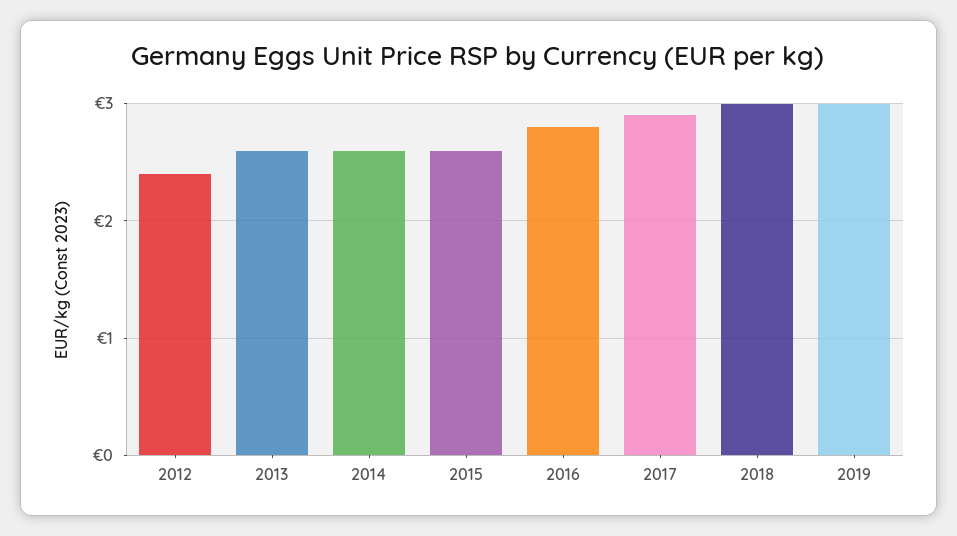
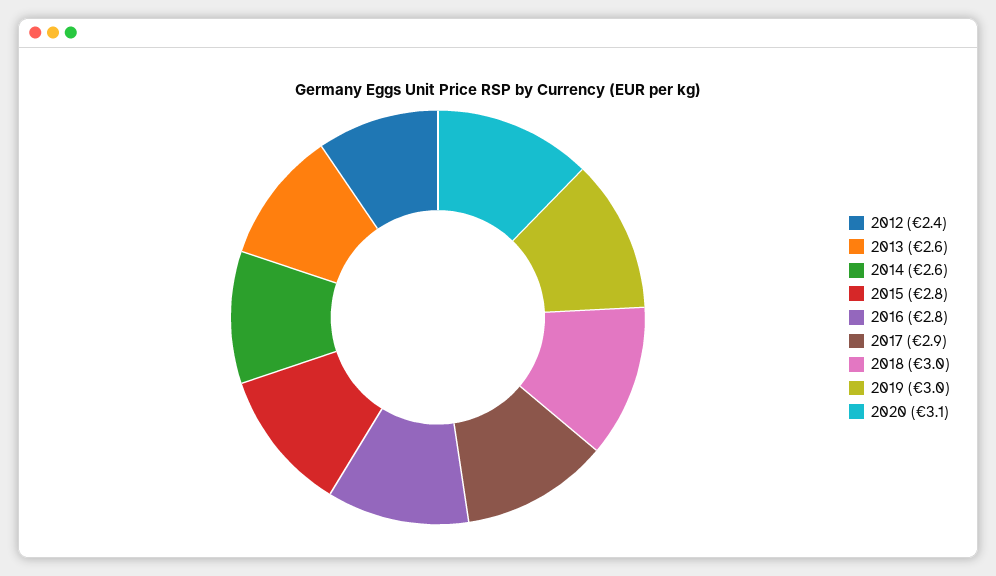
2015: 2.6 -> 2.8
2020: none -> 3.1

